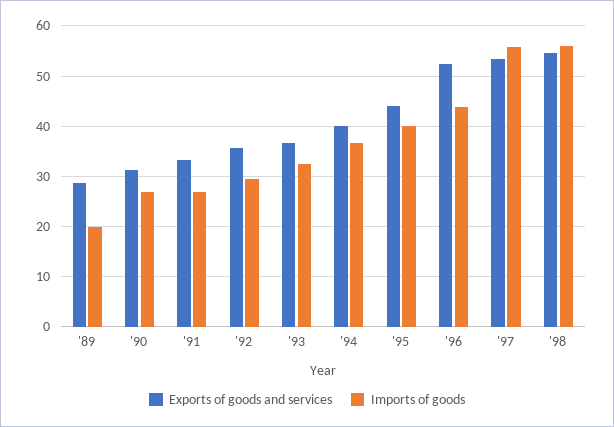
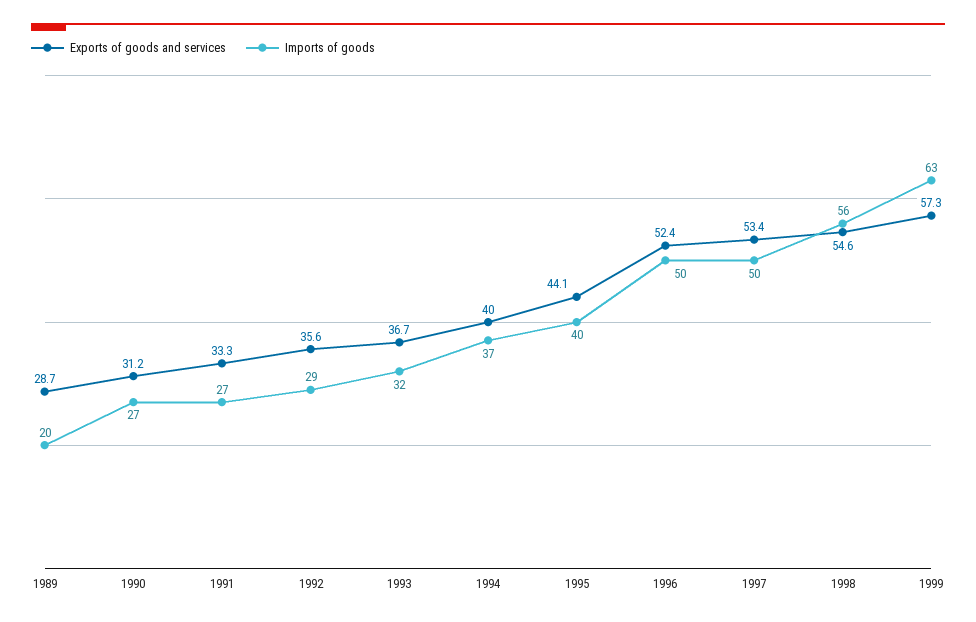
Imports of goods, '96: 44 -> 50
Imports of goods, '97: 56 -> 50
Exports of goods and services, 1999: none -> 57.3
Imports of goods, 1999: none -> 63

